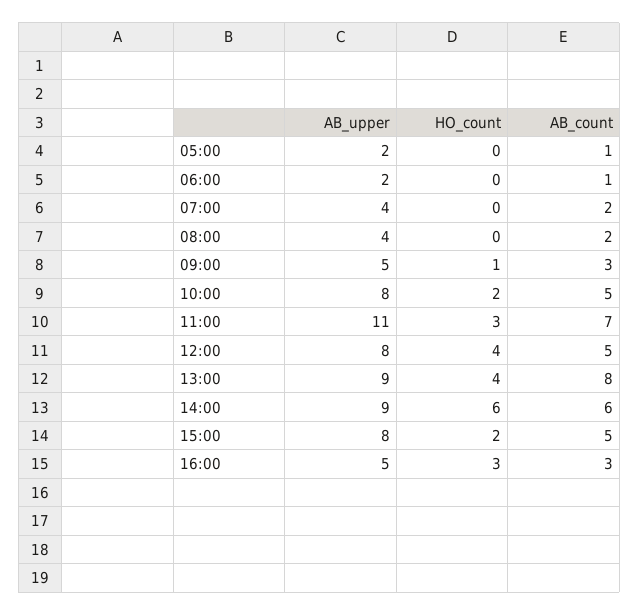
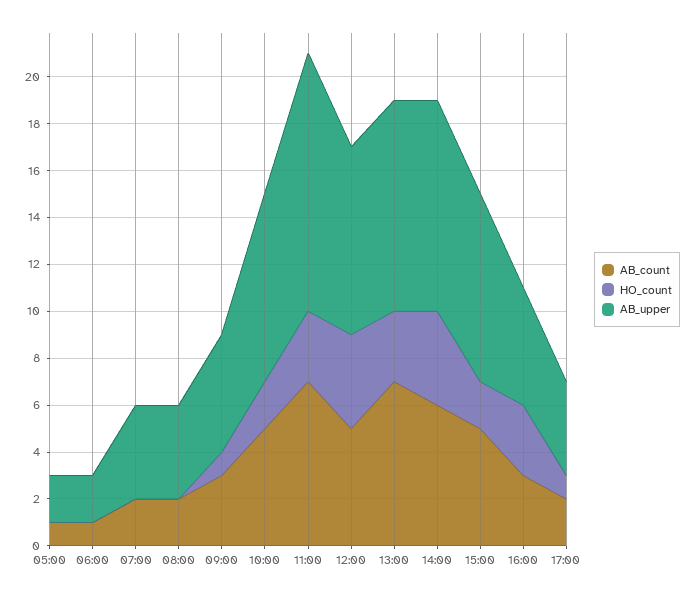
HO_count, 13:00: 4 -> 3
AB_count, 13:00: 8 -> 7
HO_count, 14:00: 6 -> 4
AB_count, 17:00: none -> 2
HO_count, 17:00: none -> 1
AB_upper, 17:00: none -> 4

